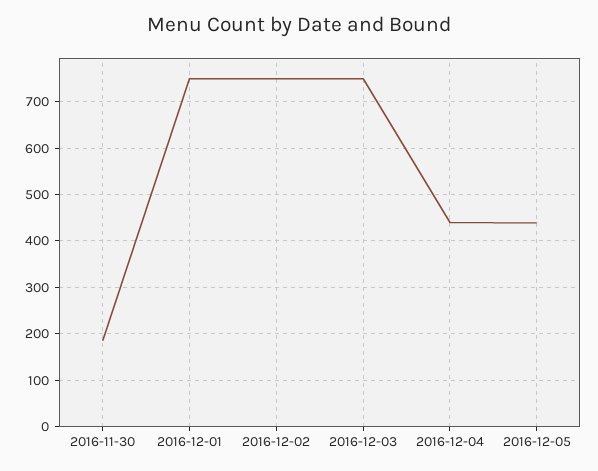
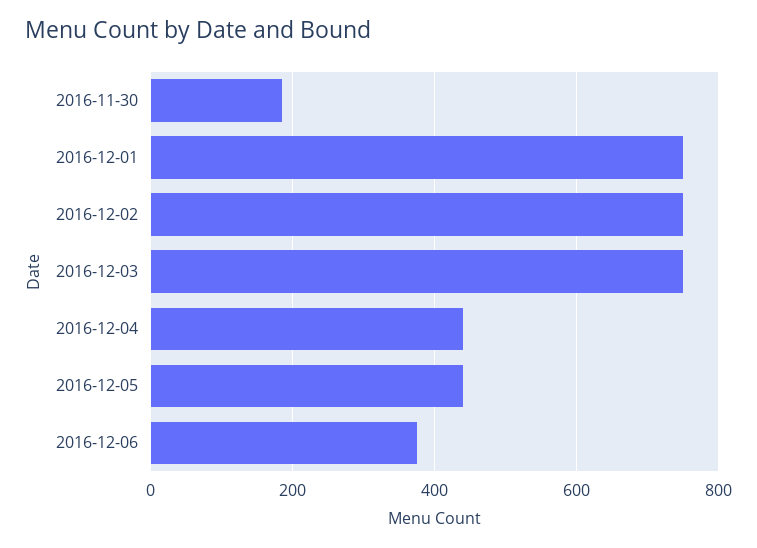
2016-12-06: none -> 380

